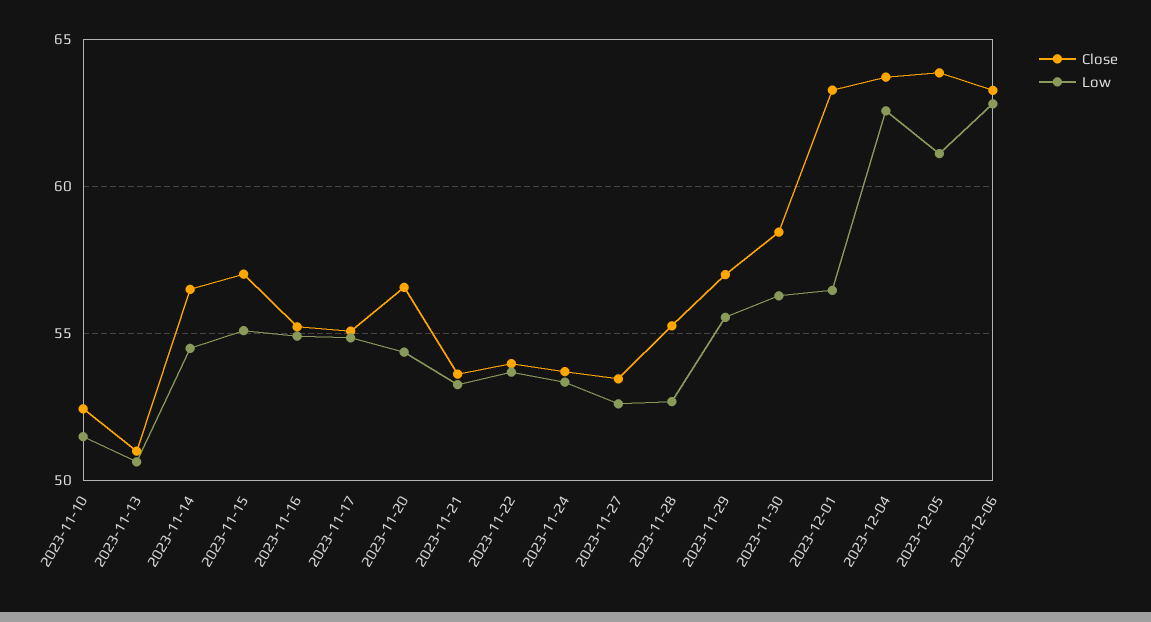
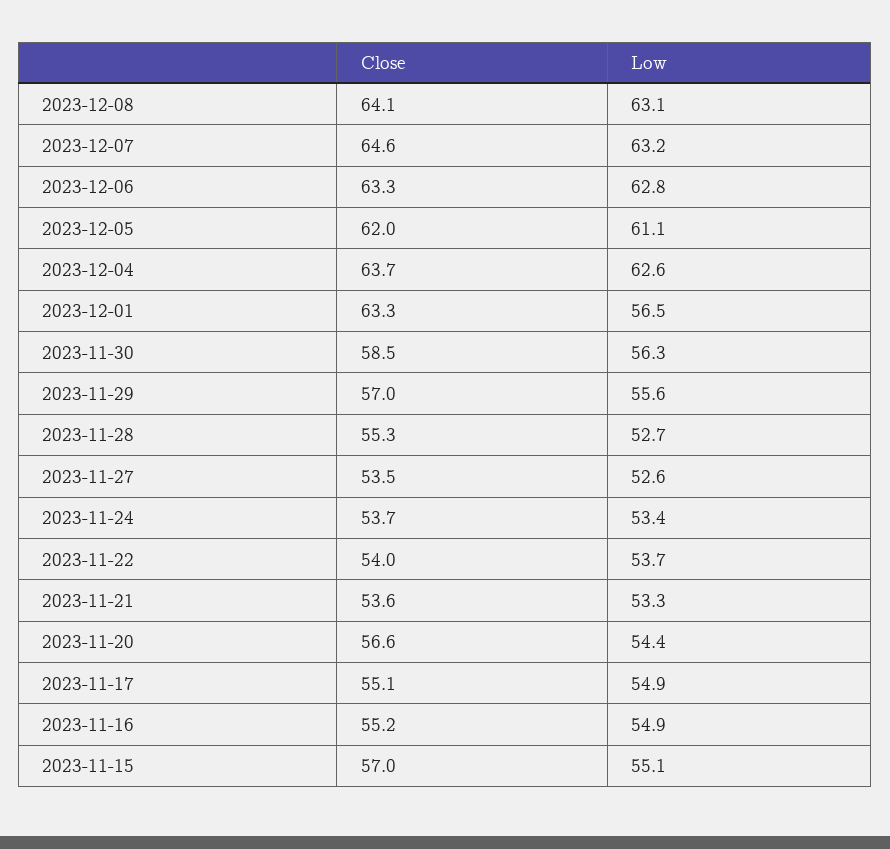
Close, 2023-11-10: 52.5 -> none
Low, 2023-11-10: 51.5 -> none
Close, 2023-11-13: 51 -> none
Low, 2023-11-13: 50.5 -> none
Close, 2023-11-14: 56.5 -> none
Low, 2023-11-14: 54.5 -> none
Close, 2023-12-05: 64 -> 62
Close, 2023-12-08: none -> 64.1
Low, 2023-12-08: none -> 63.1
Close, 2023-12-07: none -> 64.6
Low, 2023-12-07: none -> 63.2

